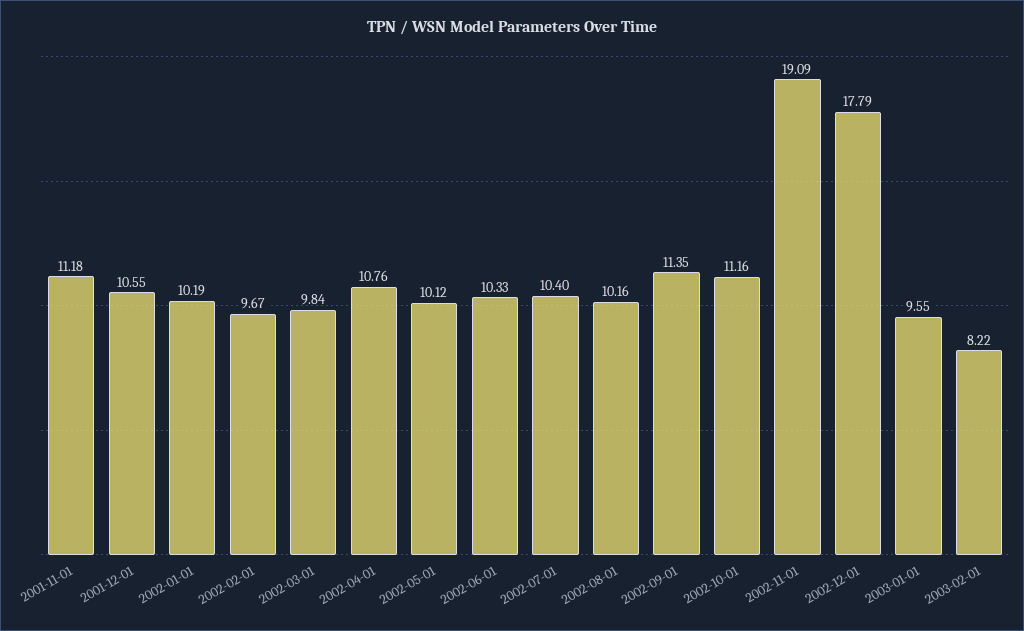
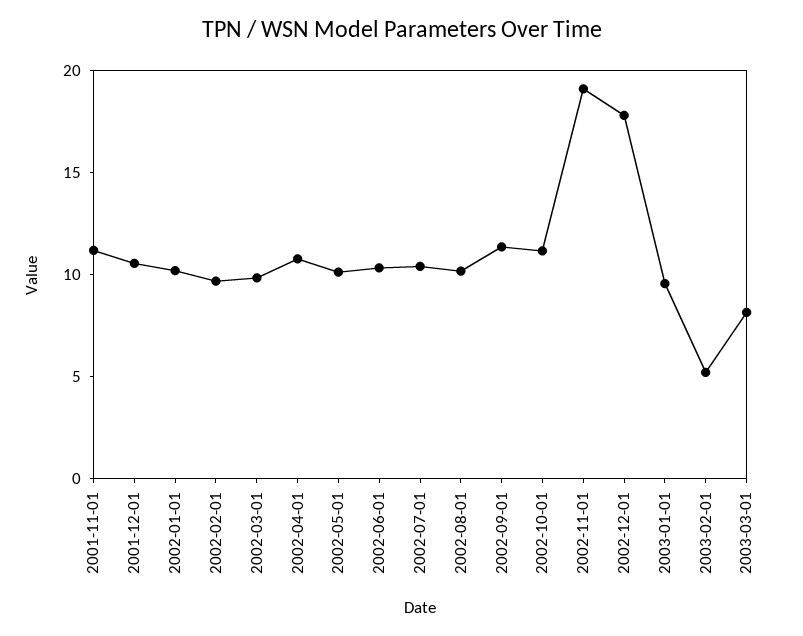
2003-02-01: 8.22 -> 5
2003-03-01: none -> 8

